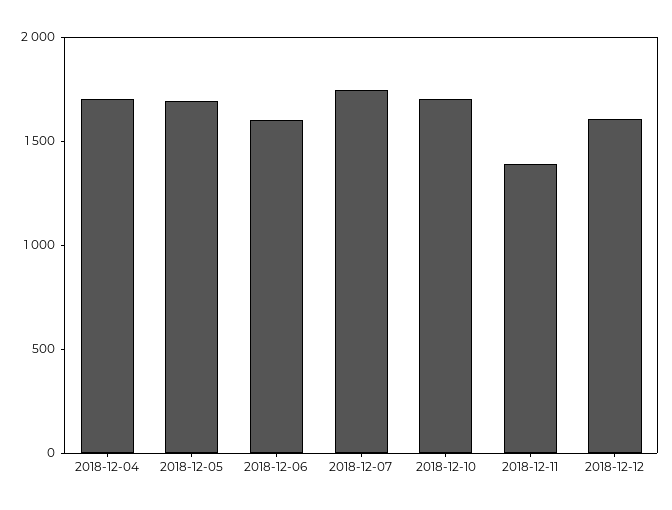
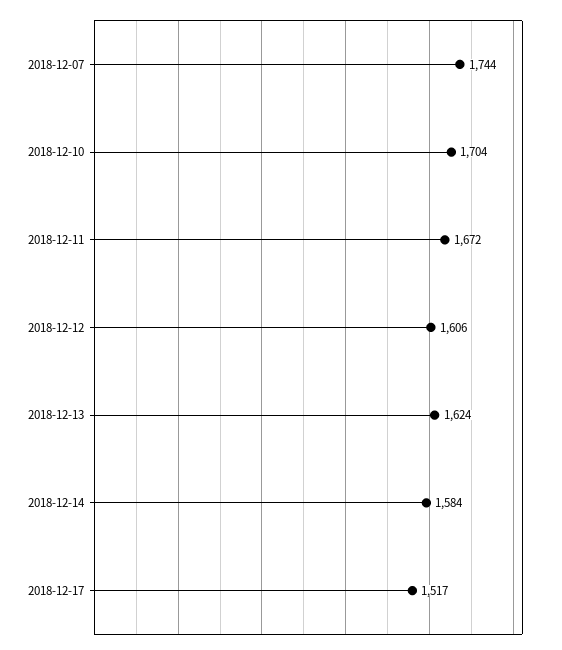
2018-12-04: 1700 -> none
2018-12-05: 1700 -> none
2018-12-06: 1600 -> none
2018-12-11: 1400 -> 1672
2018-12-13: none -> 1624
2018-12-14: none -> 1584
2018-12-17: none -> 1517

